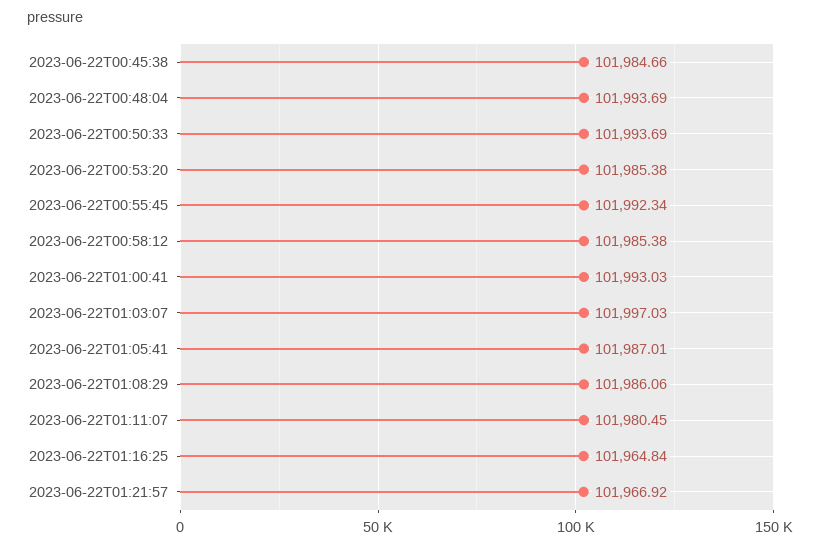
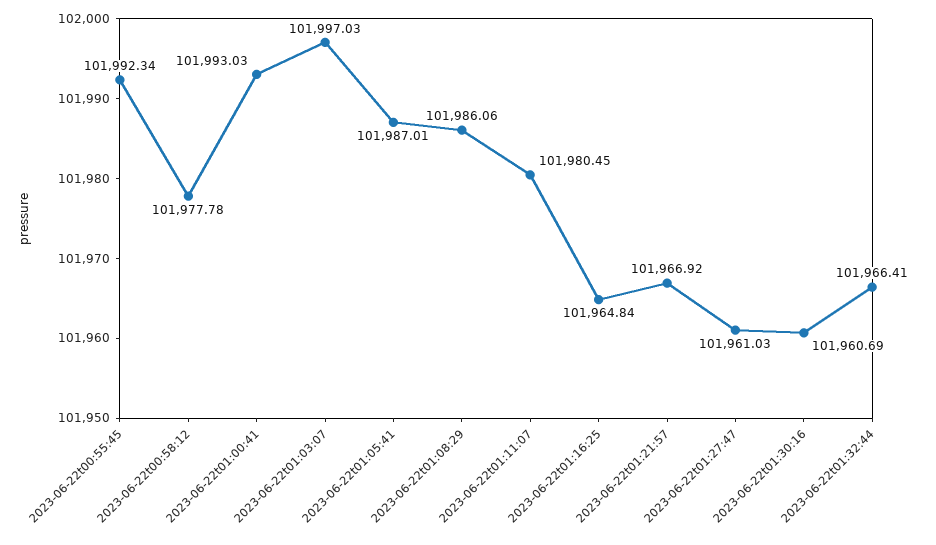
2023-06-22T00:45:38: 101984.66 -> none
2023-06-22T00:48:04: 101993.69 -> none
2023-06-22T00:50:33: 101993.69 -> none
2023-06-22T00:53:20: 101985.38 -> none
2023-06-22T00:58:12: 101985.38 -> 101977.78
2023-06-22t01:27:47: none -> 101961.03
2023-06-22t01:30:16: none -> 101960.69
2023-06-22t01:32:44: none -> 101966.41

